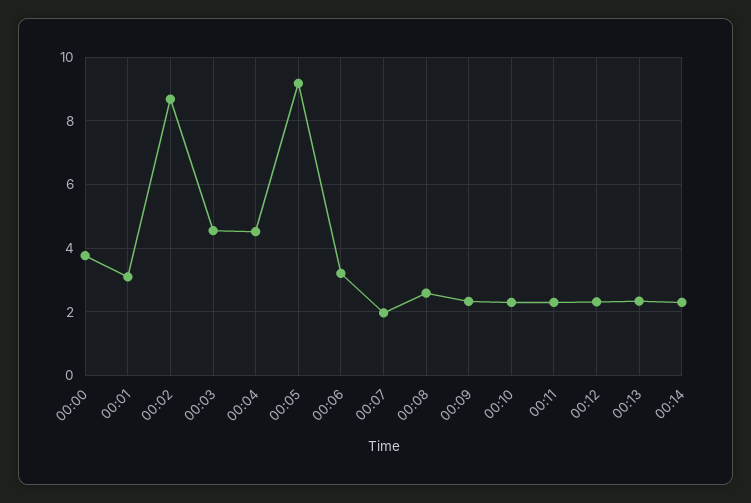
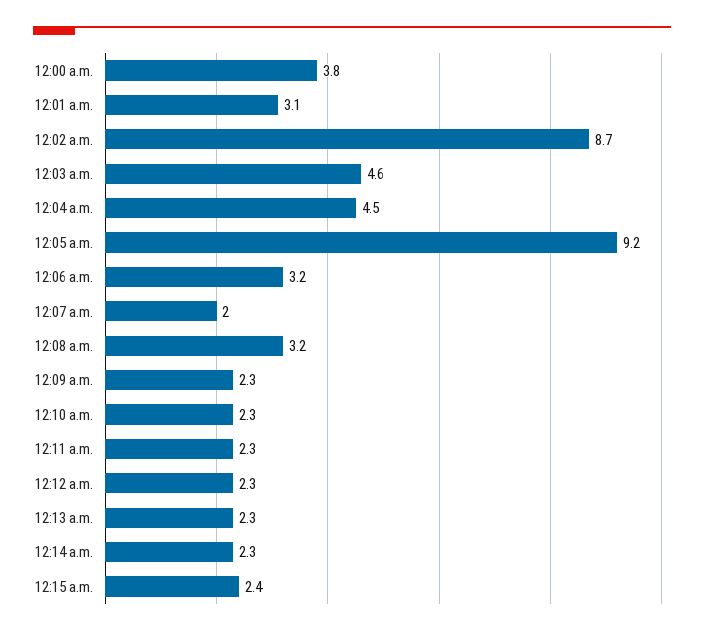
00:08: 2.6 -> 3.2
12:15 a.m.: none -> 2.4

